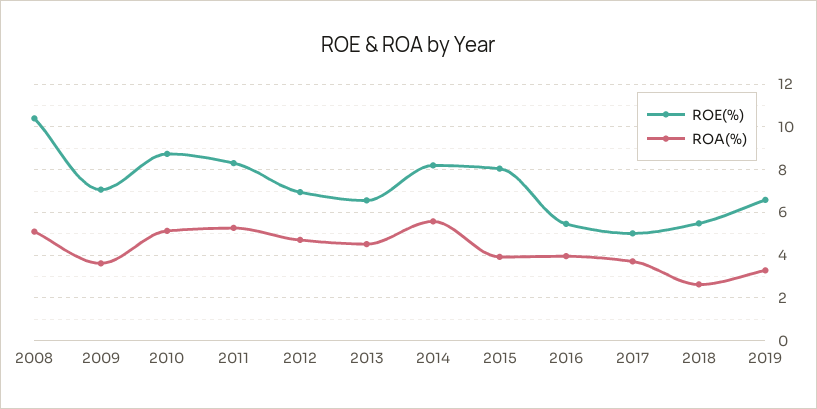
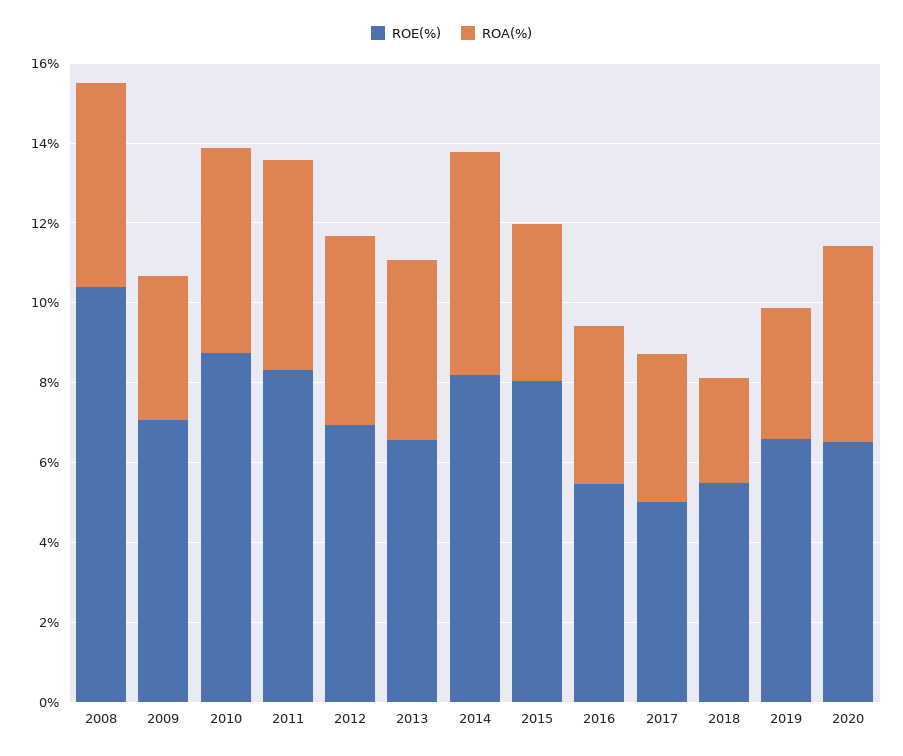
ROE(%), 2020: none -> 6.5
ROA(%), 2020: none -> 5

